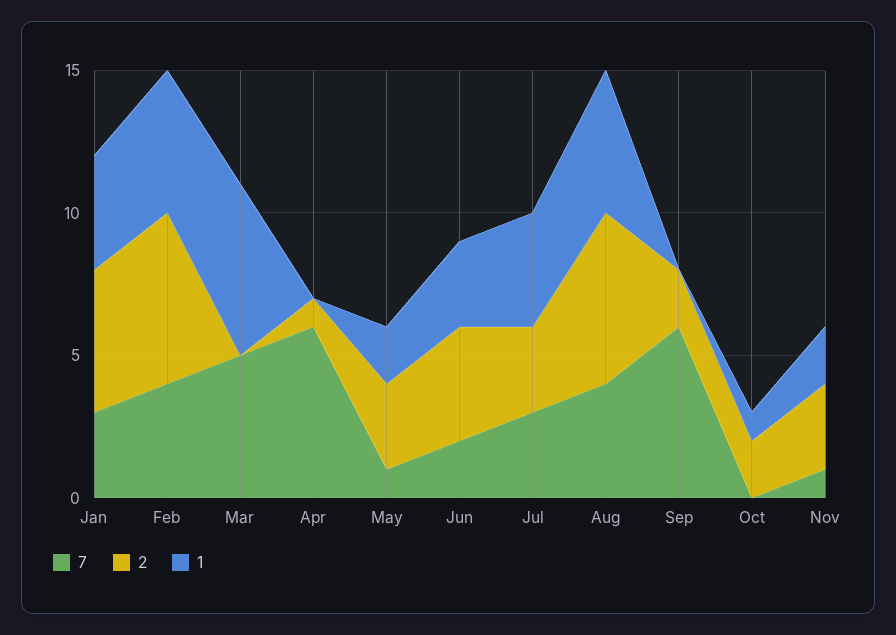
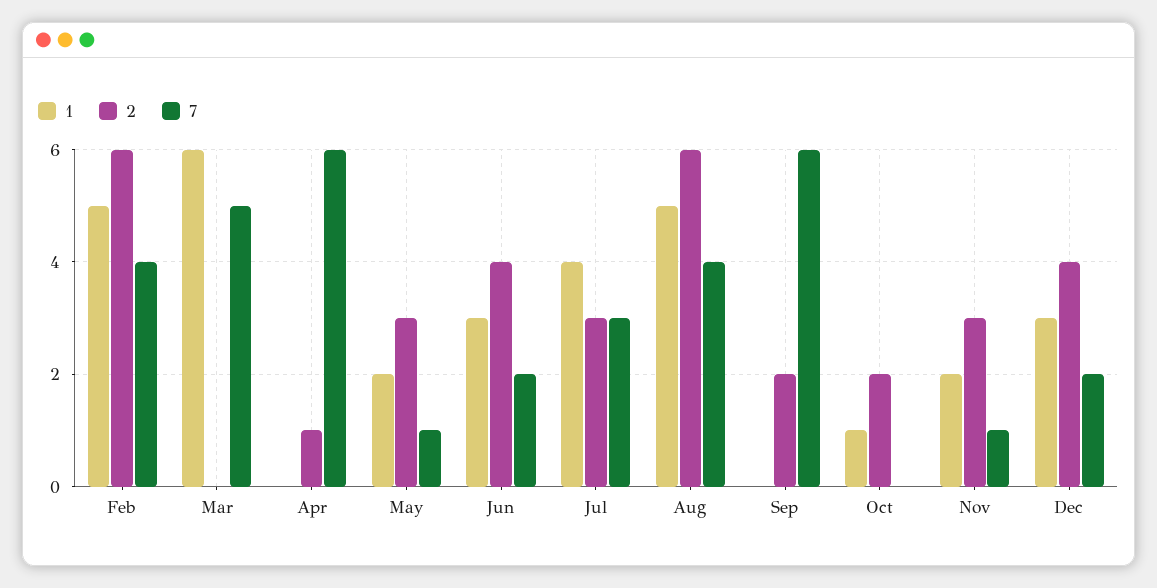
7, Jan: 3 -> none
2, Jan: 5 -> none
1, Jan: 4 -> none
1, Dec: none -> 3
2, Dec: none -> 4
7, Dec: none -> 2

